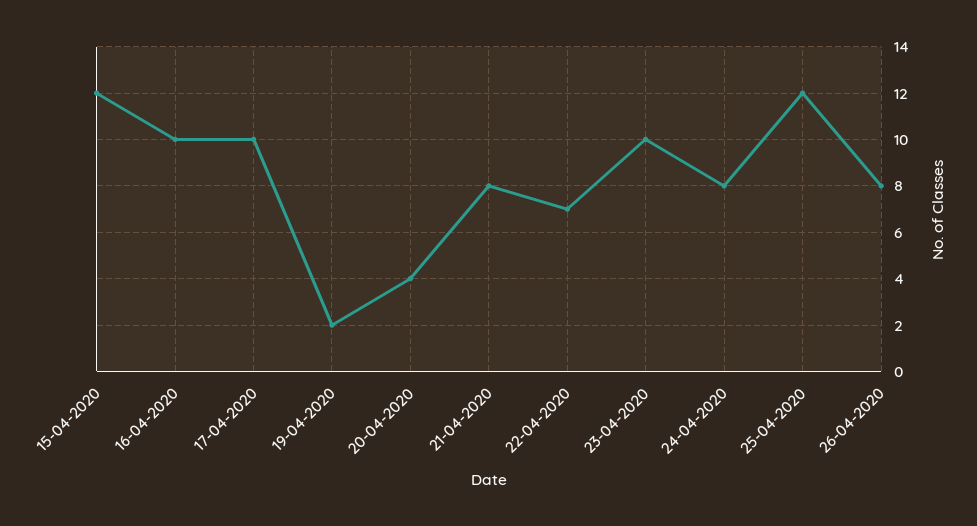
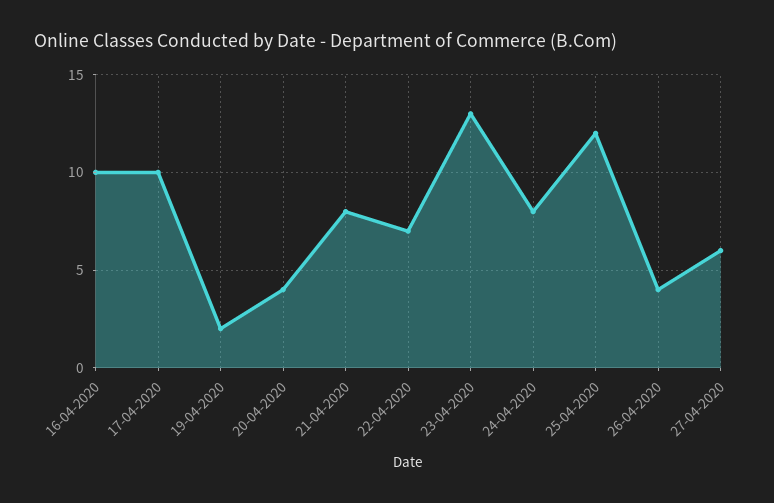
15-04-2020: 12 -> none
23-04-2020: 10 -> 13
26-04-2020: 8 -> 4
27-04-2020: none -> 6

